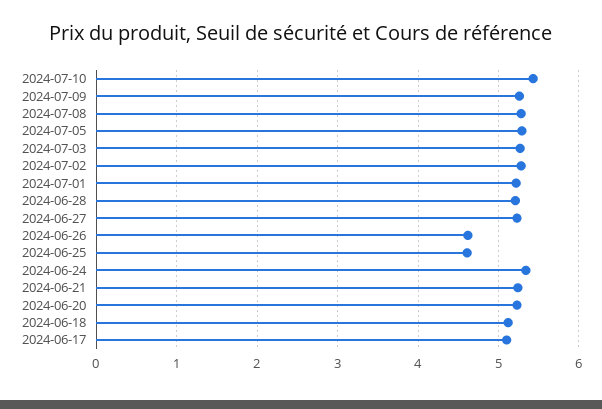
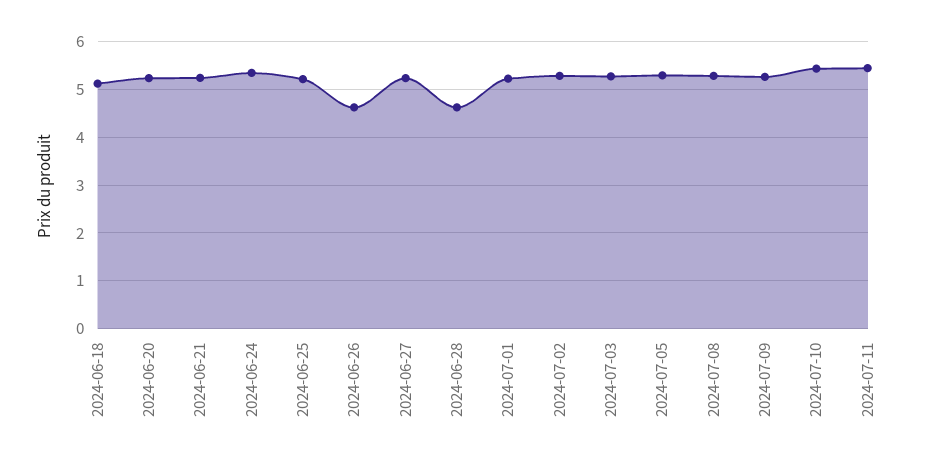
2024-06-28: 5.2 -> 4.6
2024-06-25: 4.6 -> 5.2
2024-06-17: 5.1 -> none
2024-07-11: none -> 5.4

